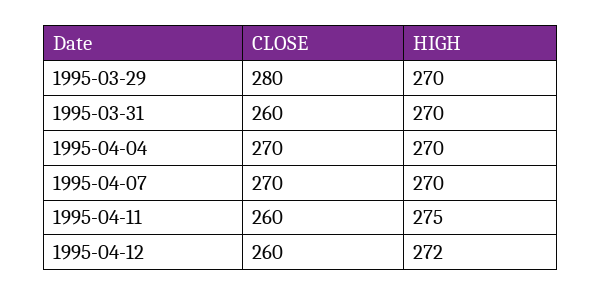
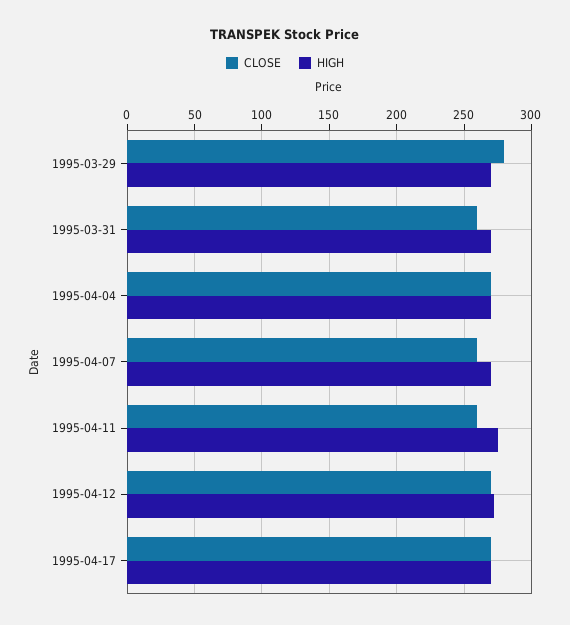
CLOSE, 1995-04-07: 270 -> 260
CLOSE, 1995-04-12: 260 -> 270
CLOSE, 1995-04-17: none -> 270
HIGH, 1995-04-17: none -> 270

